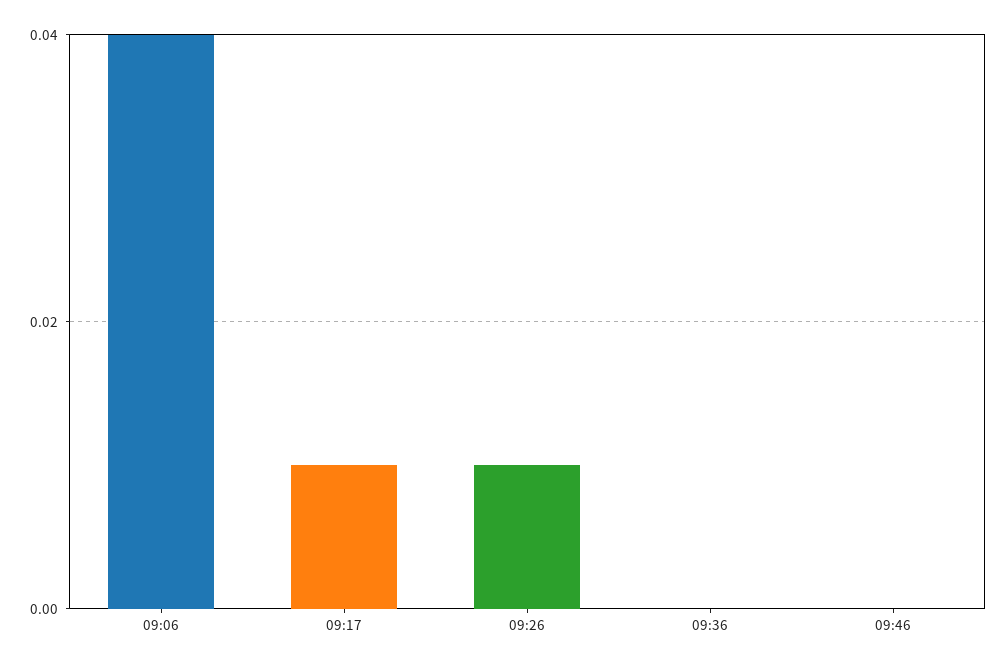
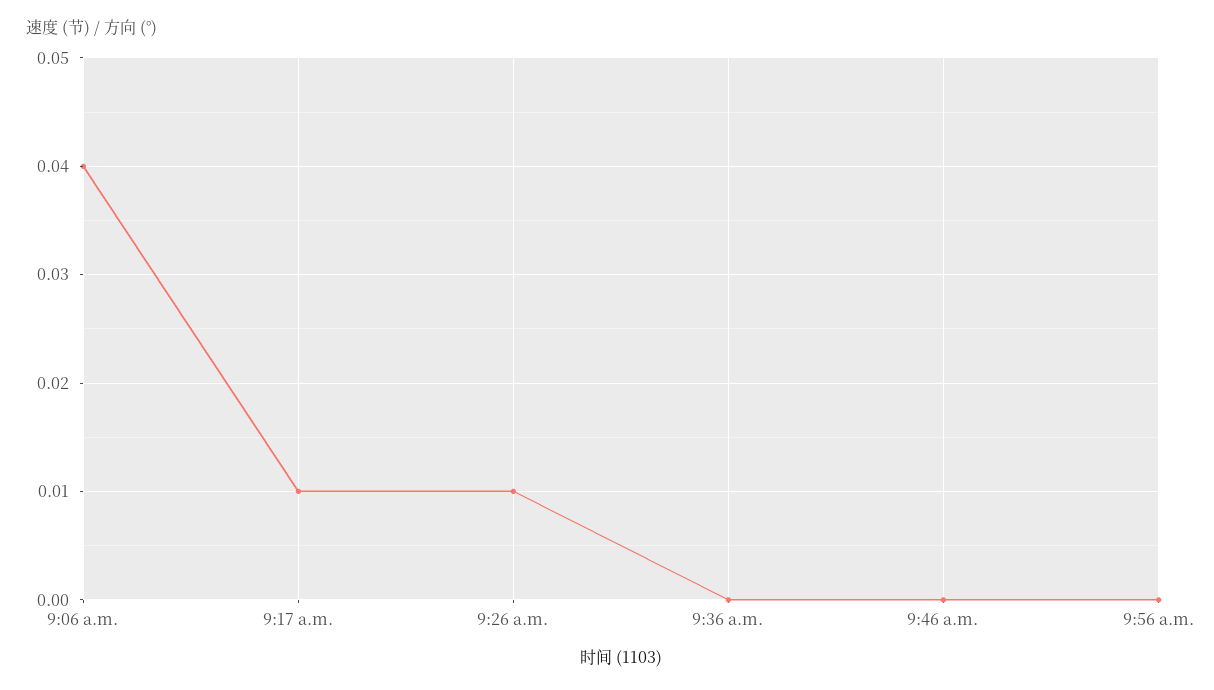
9:56 a.m.: none -> 0

